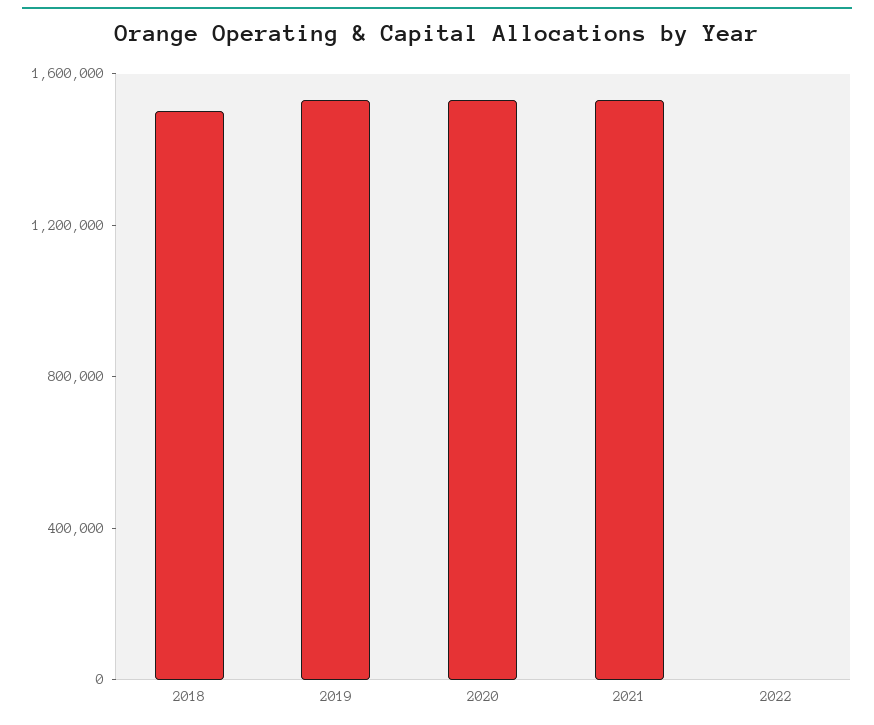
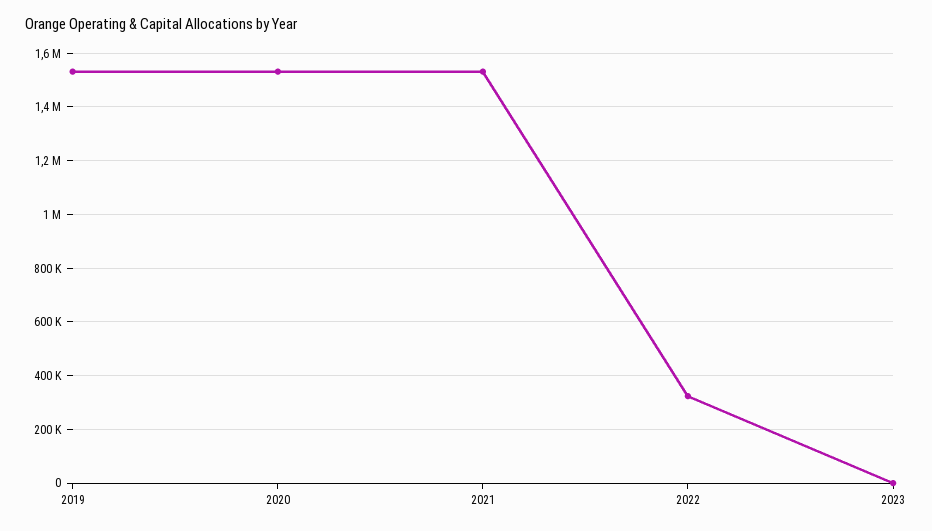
2018: 1500000 -> none
2022: 0 -> 325000
2023: none -> 0

